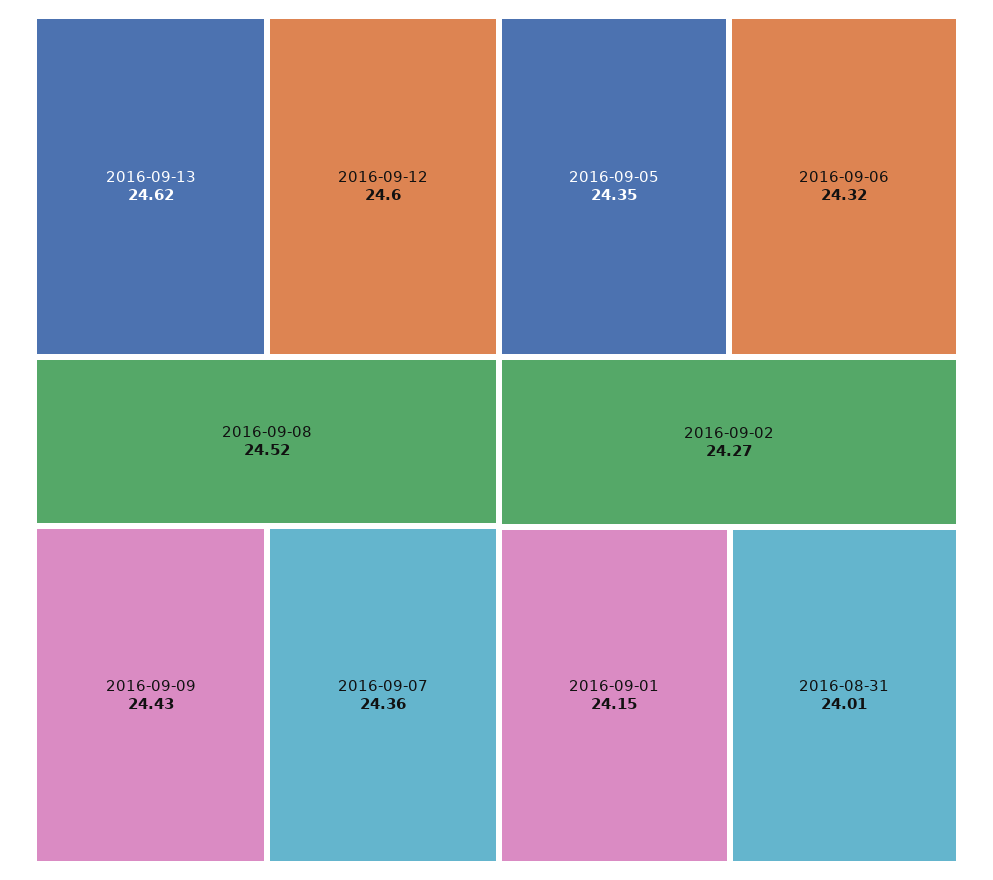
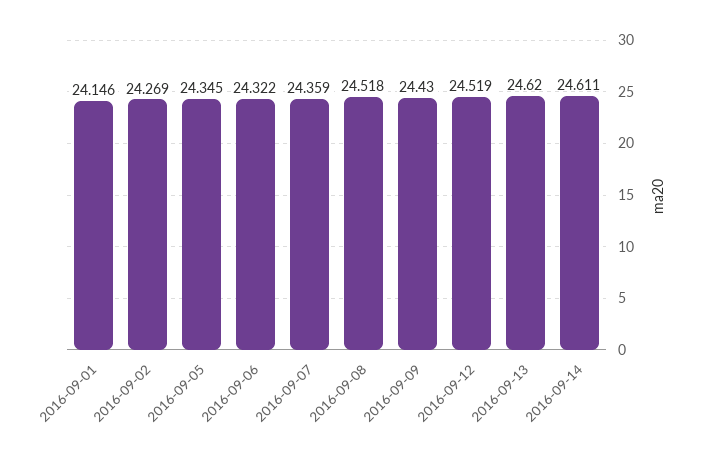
2016-09-12: 24.6 -> 24.519
2016-08-31: 24.01 -> none
2016-09-14: none -> 24.611

